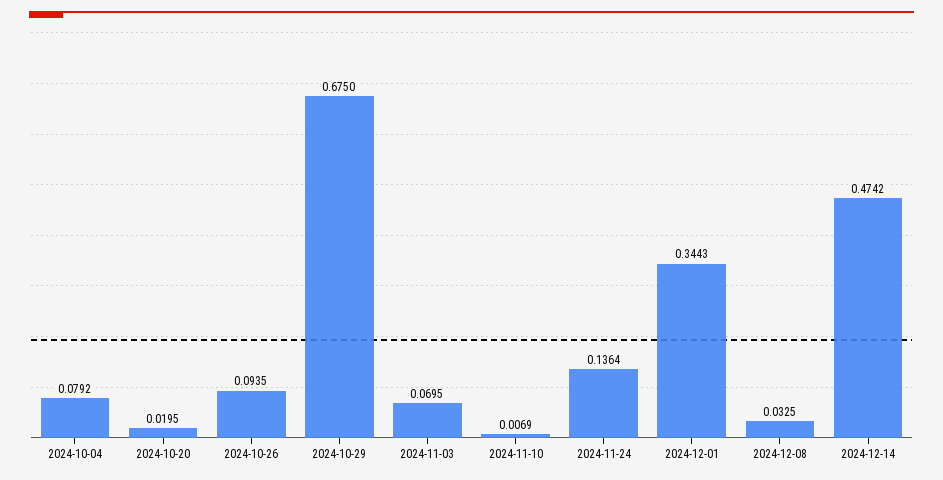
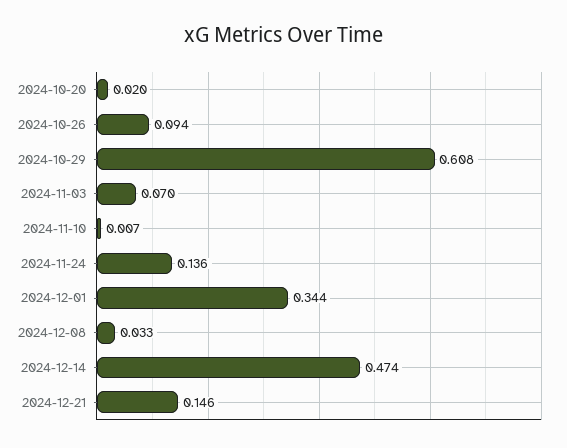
2024-10-04: 0.0792 -> none
2024-10-29: 0.675 -> 0.608
2024-12-21: none -> 0.146

